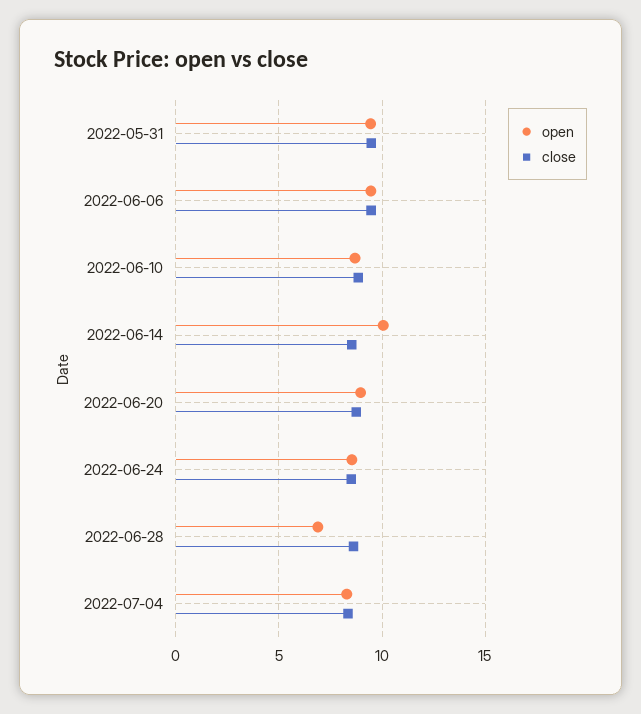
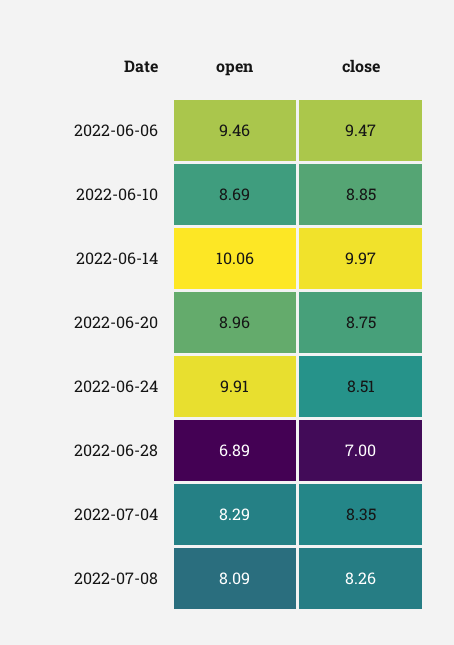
open, 2022-05-31: 9.5 -> none
close, 2022-05-31: 9.5 -> none
close, 2022-06-14: 8.5 -> 9.97
open, 2022-06-24: 8.5 -> 9.91
close, 2022-06-28: 8.5 -> 7
open, 2022-07-08: none -> 8.09
close, 2022-07-08: none -> 8.26

